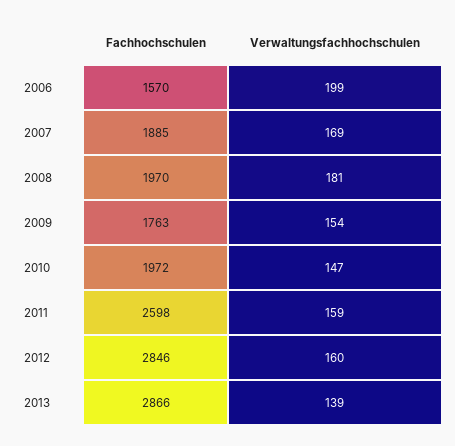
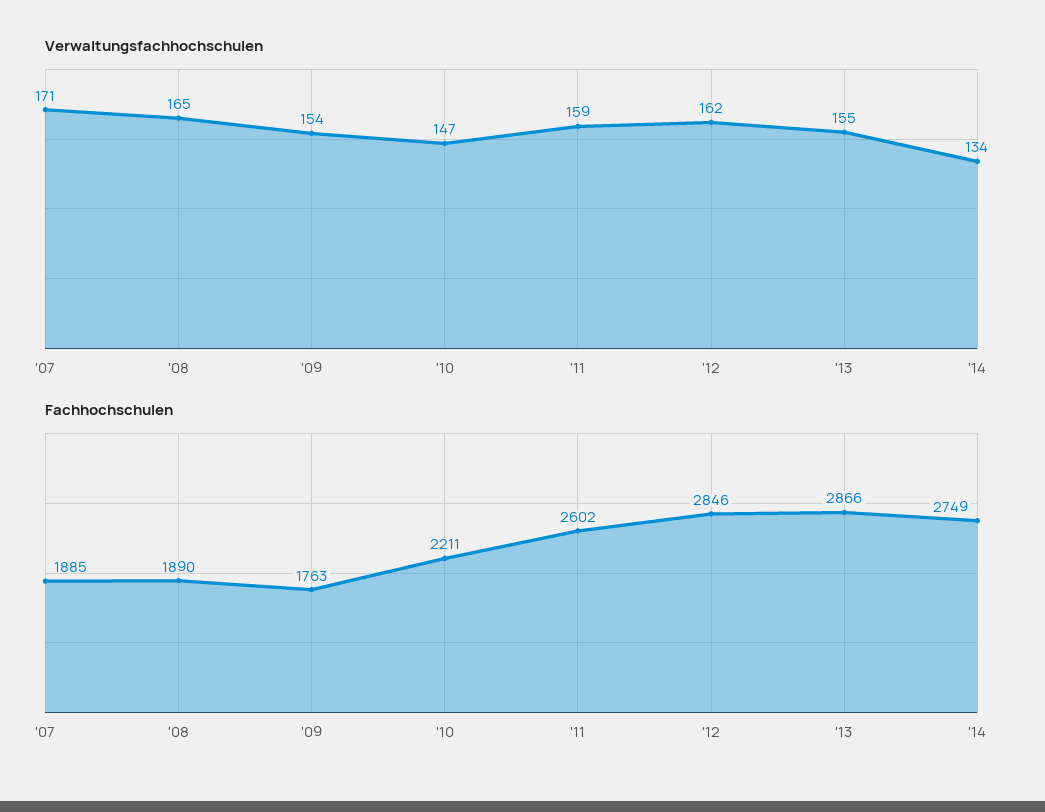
Fachhochschulen, 2006: 1570 -> none
Verwaltungsfachhochschulen, 2006: 199 -> none
Verwaltungsfachhochschulen, 2007: 169 -> 171
Fachhochschulen, 2008: 1970 -> 1890
Verwaltungsfachhochschulen, 2008: 181 -> 165
Fachhochschulen, 2010: 1972 -> 2211
Fachhochschulen, 2011: 2598 -> 2602
Verwaltungsfachhochschulen, 2012: 160 -> 162
Verwaltungsfachhochschulen, 2013: 139 -> 155
Verwaltungsfachhochschulen, '14: none -> 134
Fachhochschulen, '14: none -> 2749

